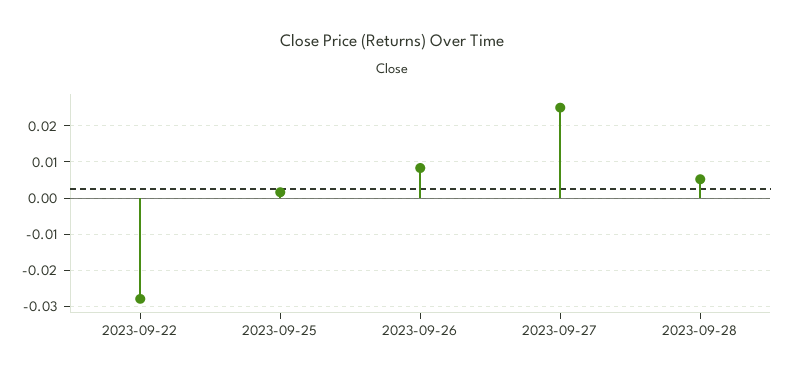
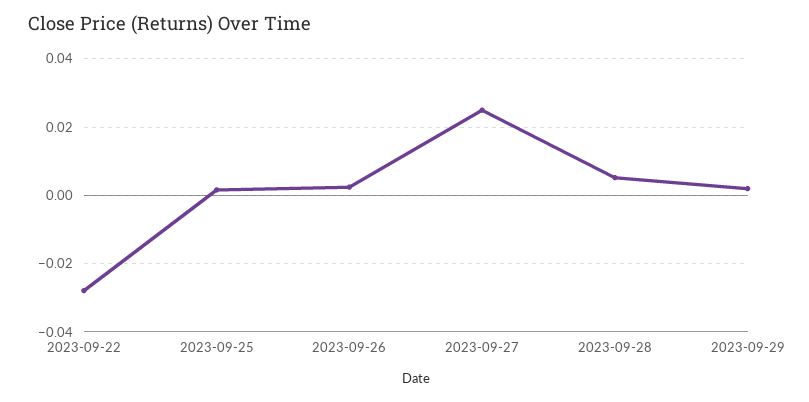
2023-09-26: 0.008 -> 0.002
2023-09-29: none -> 0.002

